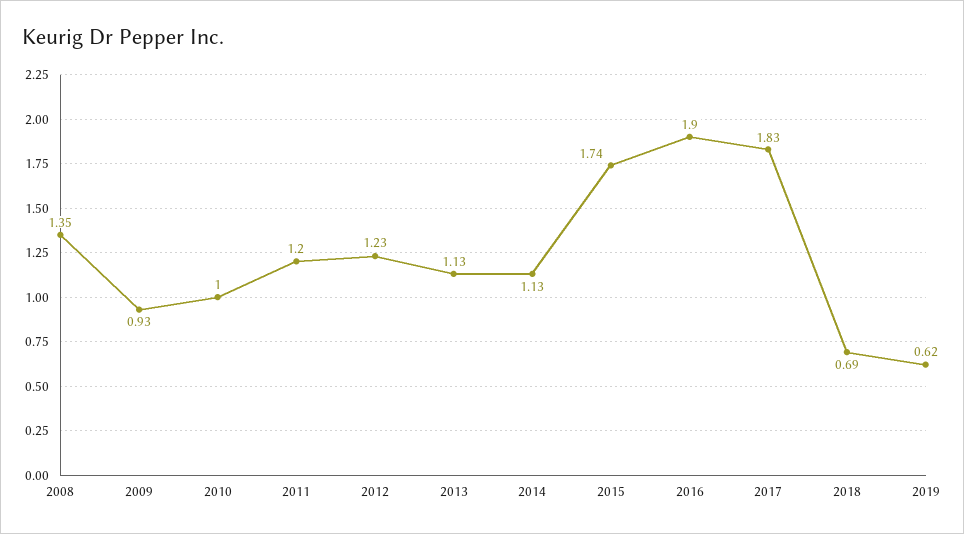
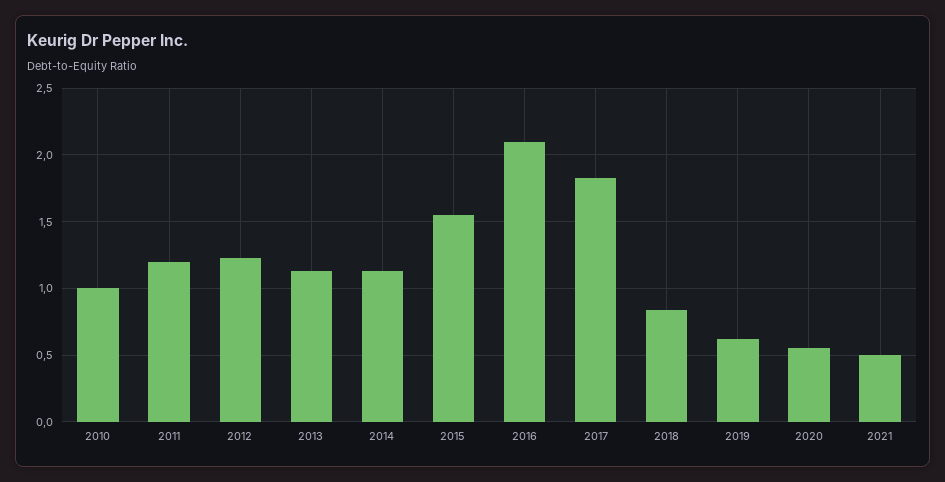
2008: 1.35 -> none
2009: 0.93 -> none
2015: 1.74 -> 1.55
2016: 1.9 -> 2.1
2018: 0.69 -> 0.85
2020: none -> 0.55
2021: none -> 0.5

